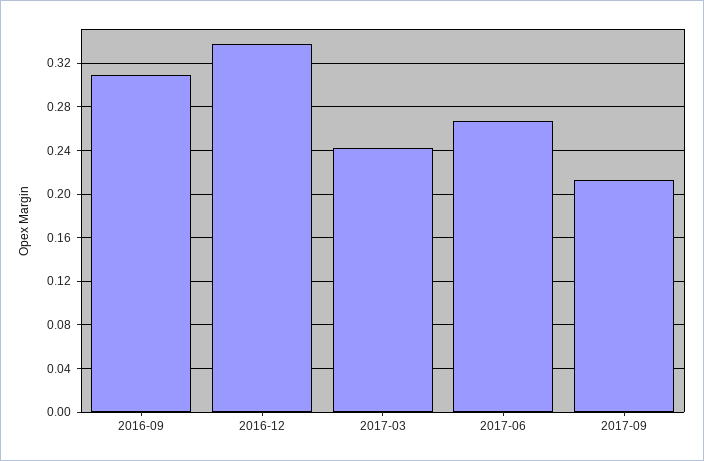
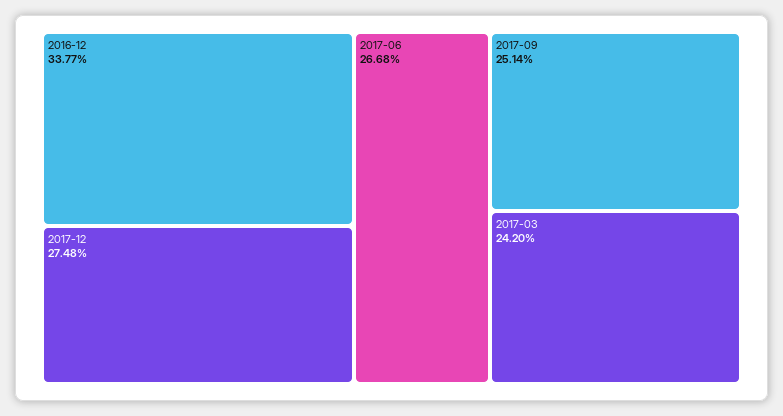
2016-09: 0.31 -> none
2017-09: 0.21 -> 0.2514
2017-12: none -> 0.2748

